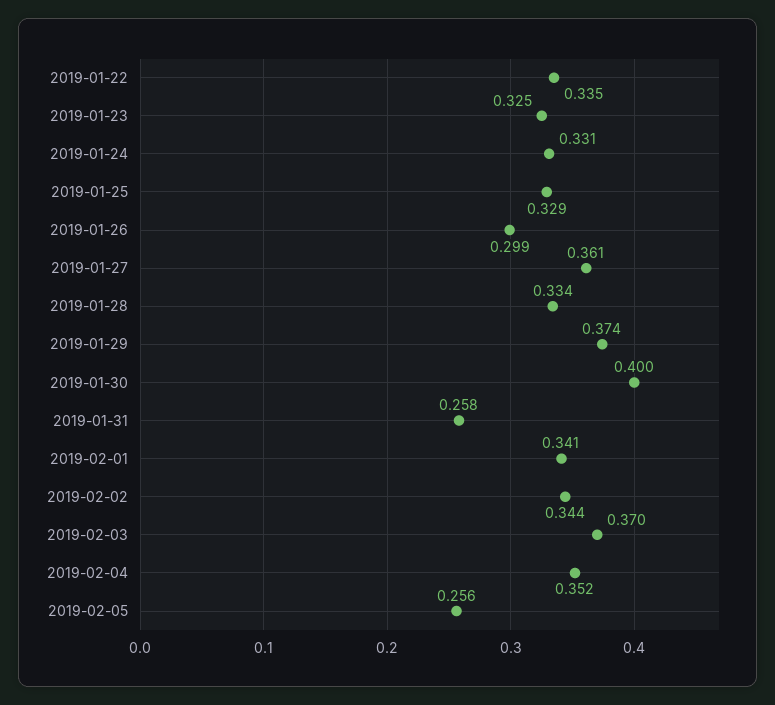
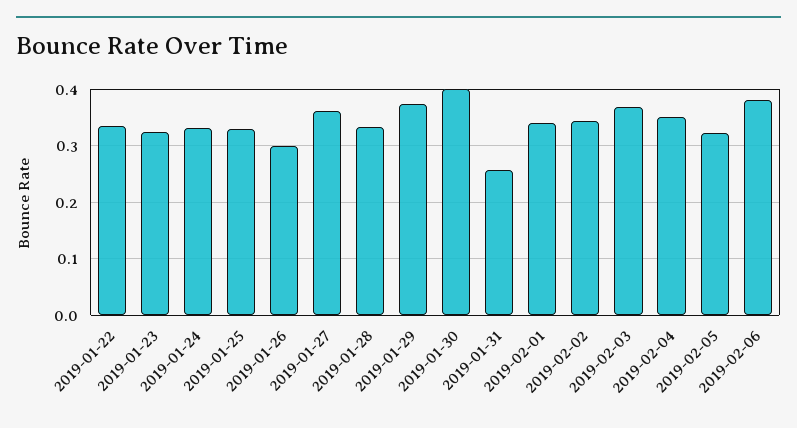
2019-02-05: 0.256 -> 0.32
2019-02-06: none -> 0.38

